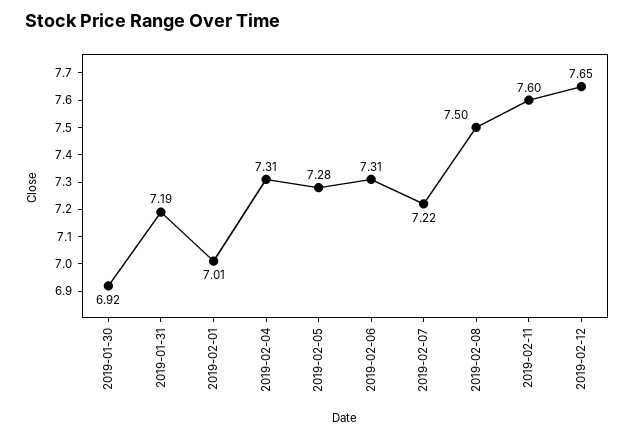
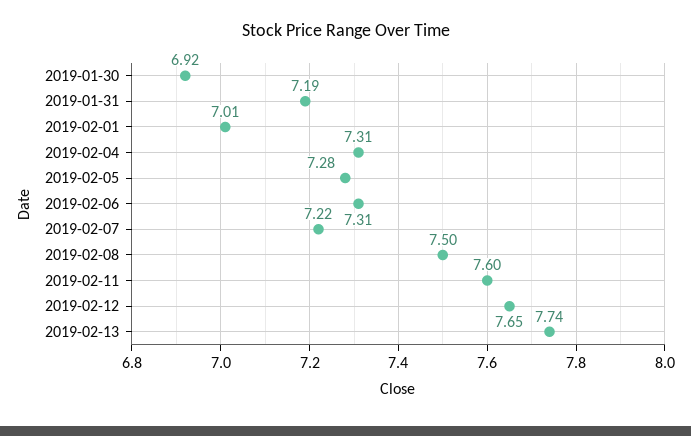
2019-02-13: none -> 7.74

